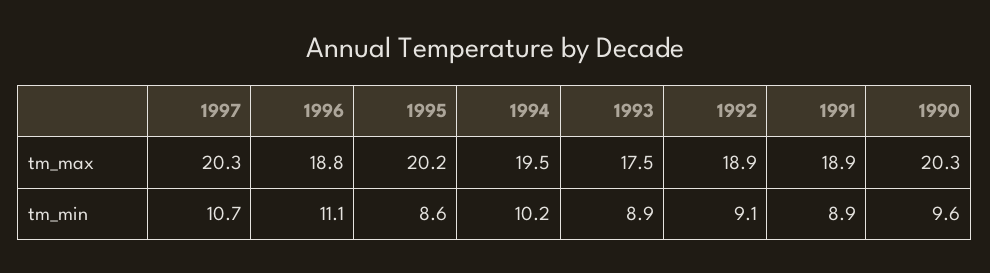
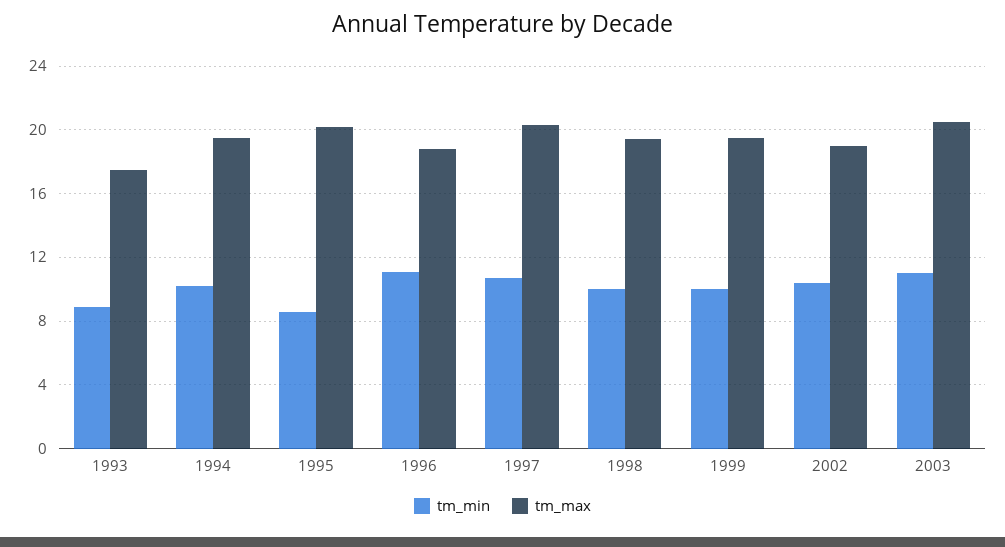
tm_max, 1992: 18.9 -> none
tm_max, 1991: 18.9 -> none
tm_max, 1990: 20.3 -> none
tm_min, 1992: 9.1 -> none
tm_min, 1991: 8.9 -> none
tm_min, 1990: 9.6 -> none
tm_min, 1998: none -> 10
tm_max, 1998: none -> 19.5
tm_min, 1999: none -> 10
tm_max, 1999: none -> 19.5
tm_min, 2002: none -> 10.5
tm_max, 2002: none -> 19
tm_min, 2003: none -> 11
tm_max, 2003: none -> 20.5

